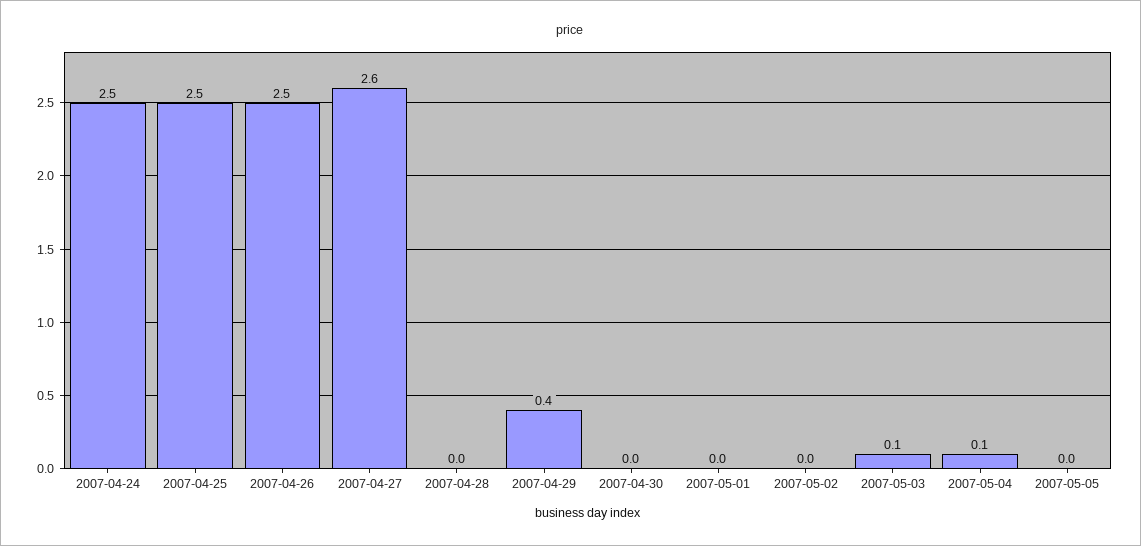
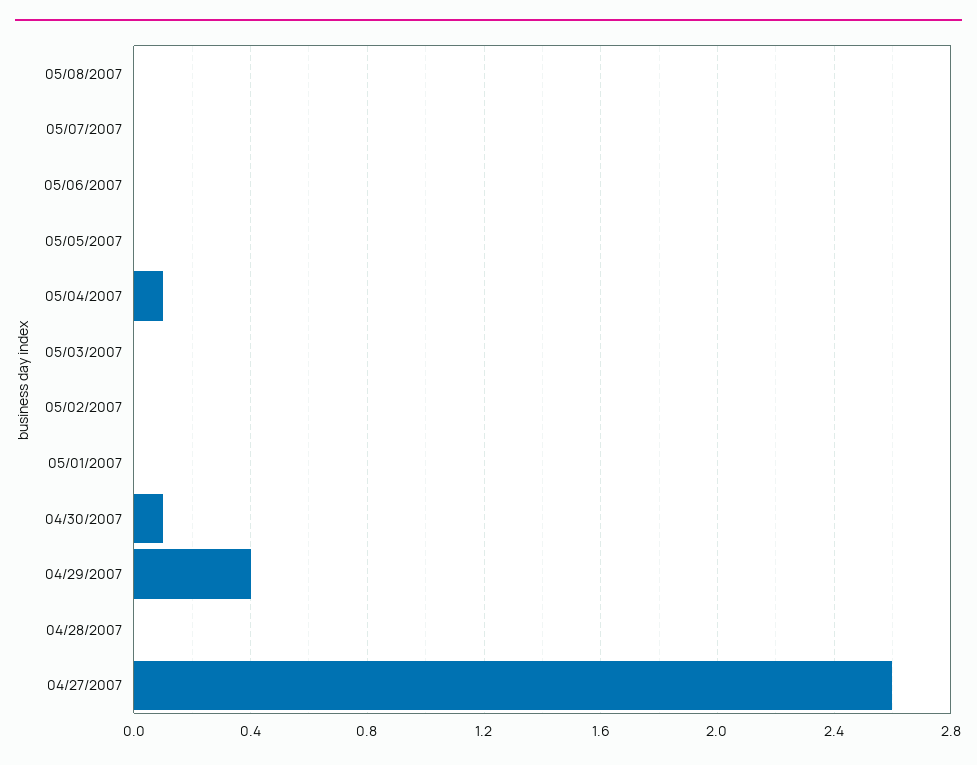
2007-04-24: 2.5 -> none
2007-04-25: 2.5 -> none
2007-04-26: 2.5 -> none
2007-04-30: 0 -> 0.1
2007-05-03: 0.1 -> 0
05/08/2007: none -> 0
05/07/2007: none -> 0
05/06/2007: none -> 0

